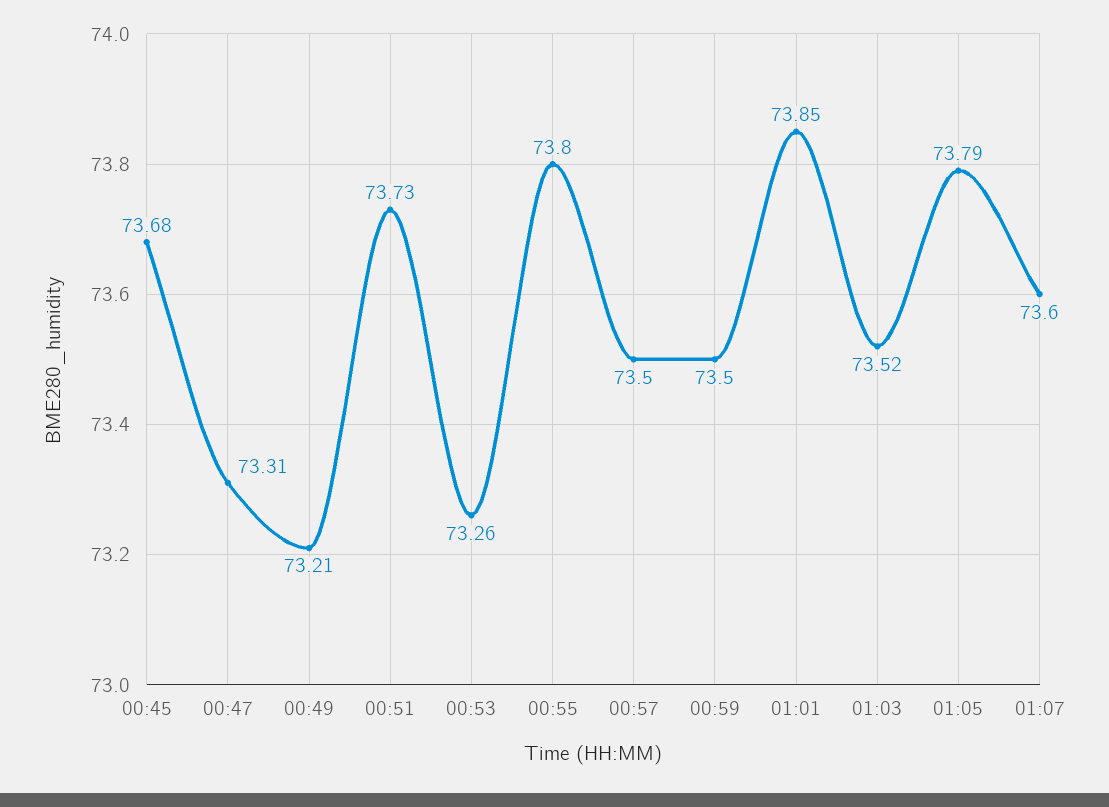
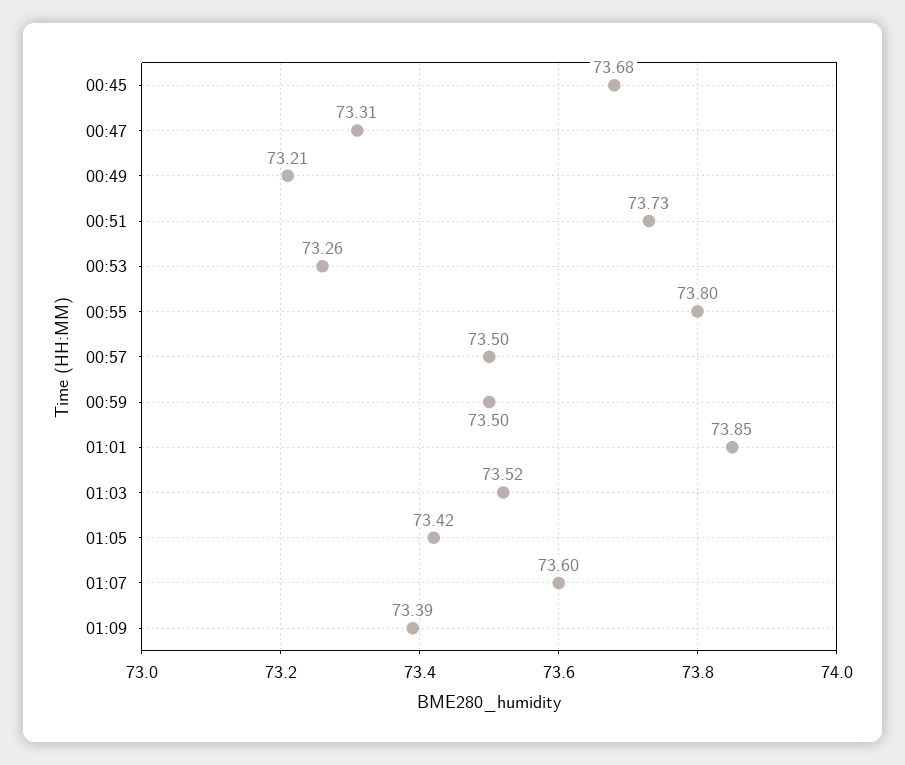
01:05: 73.79 -> 73.42
01:09: none -> 73.39

